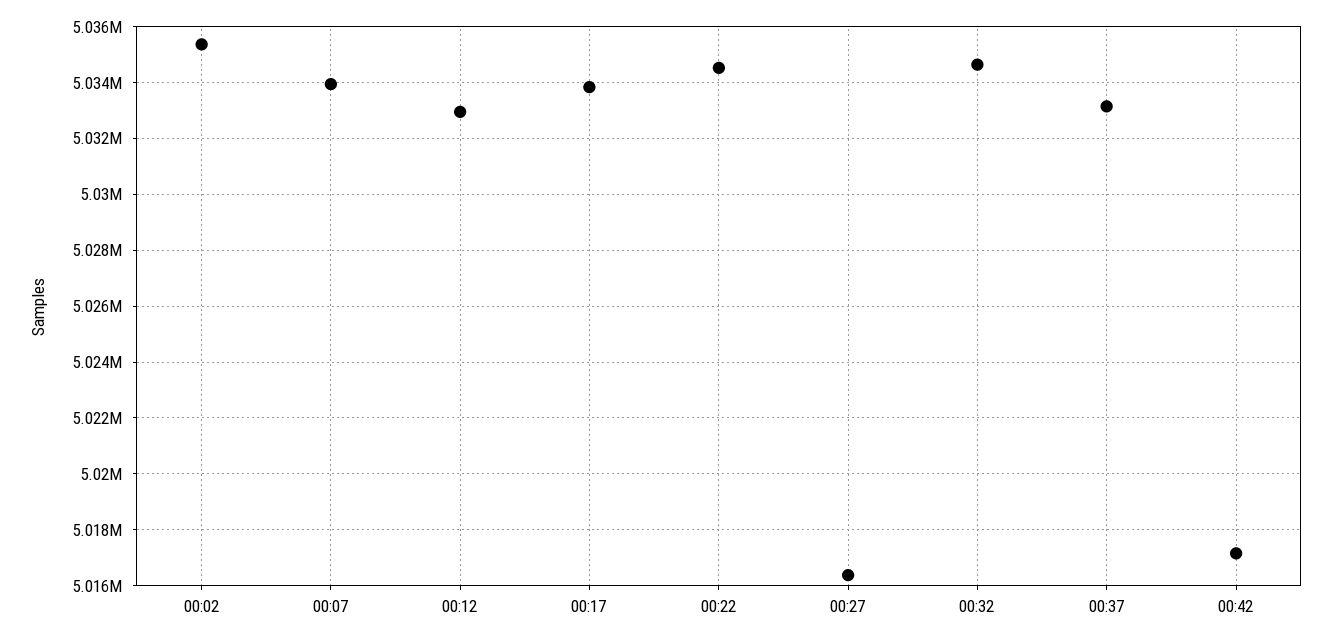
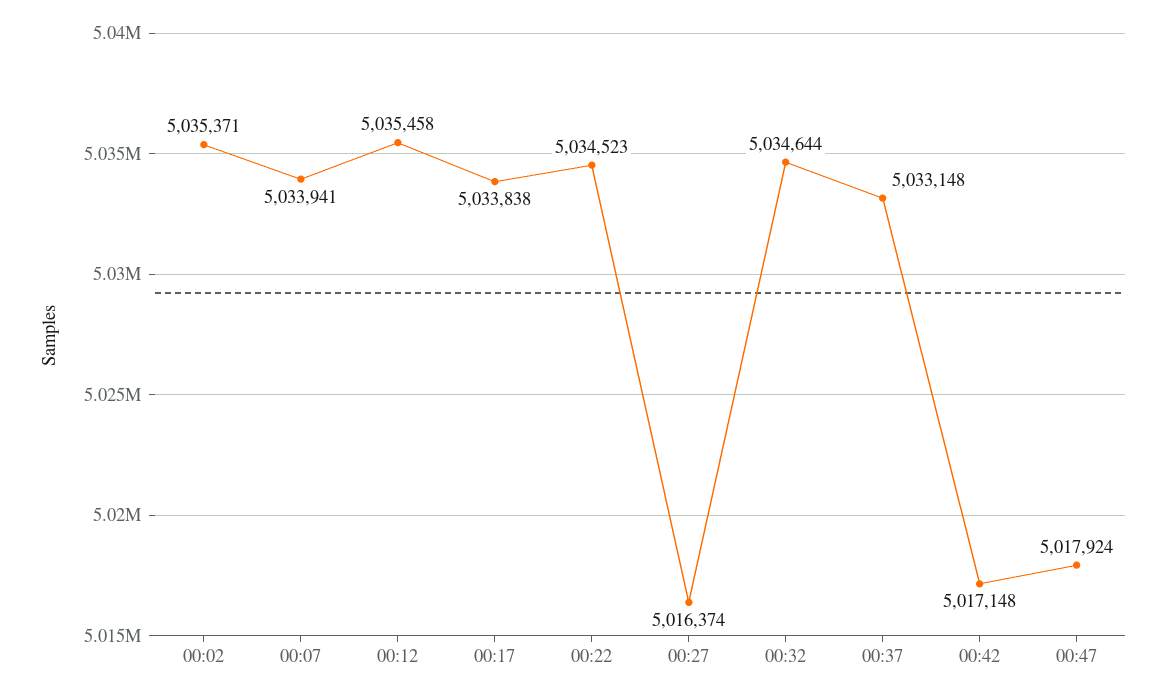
00:12: 5033000 -> 5035458
00:47: none -> 5017924

